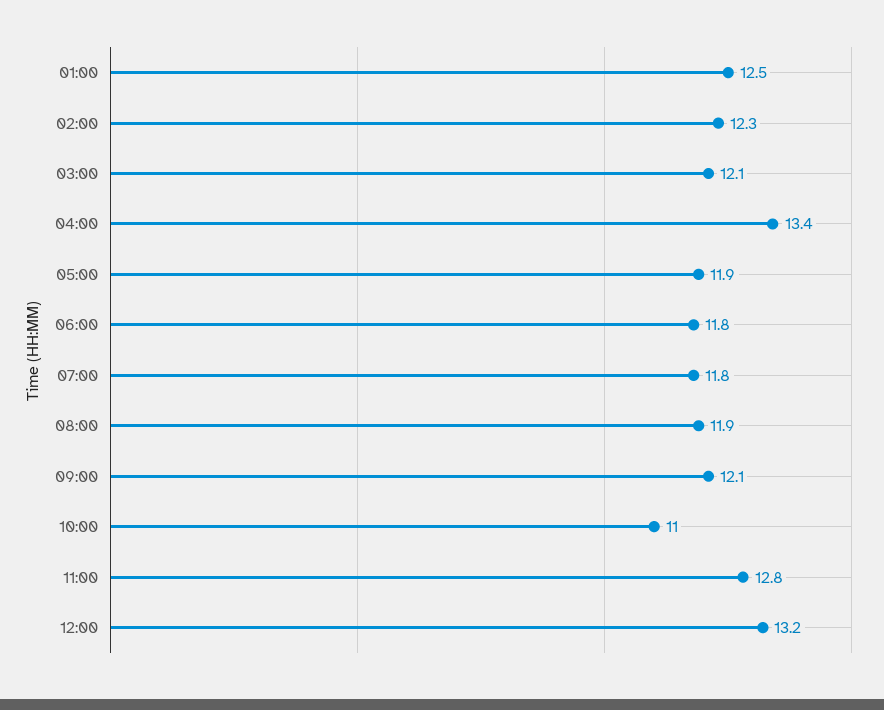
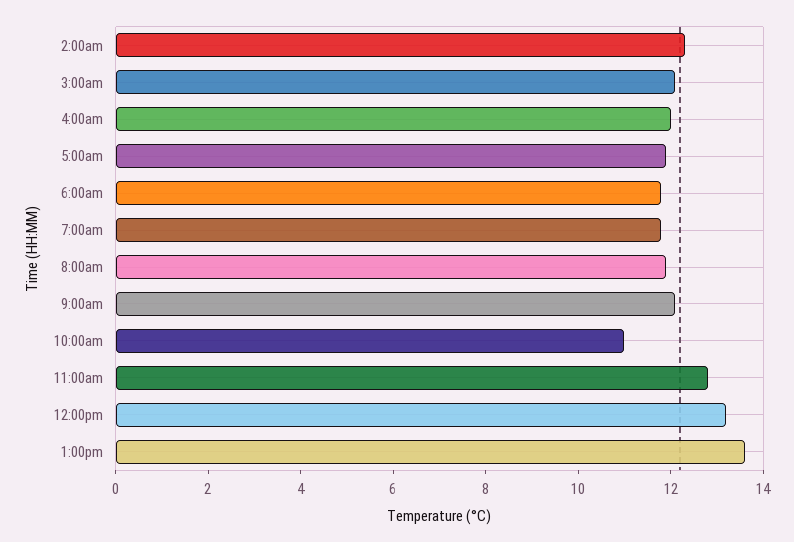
01:00: 12.5 -> none
04:00: 13.4 -> 12
1:00pm: none -> 13.5

